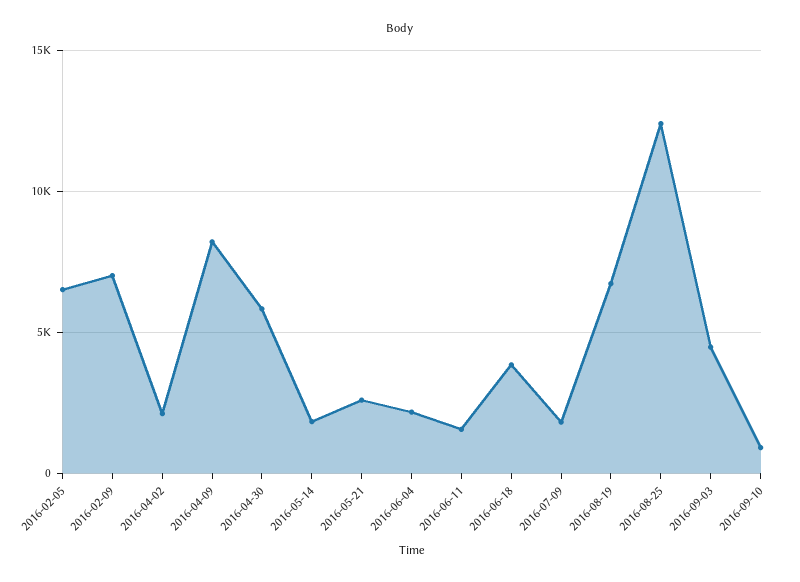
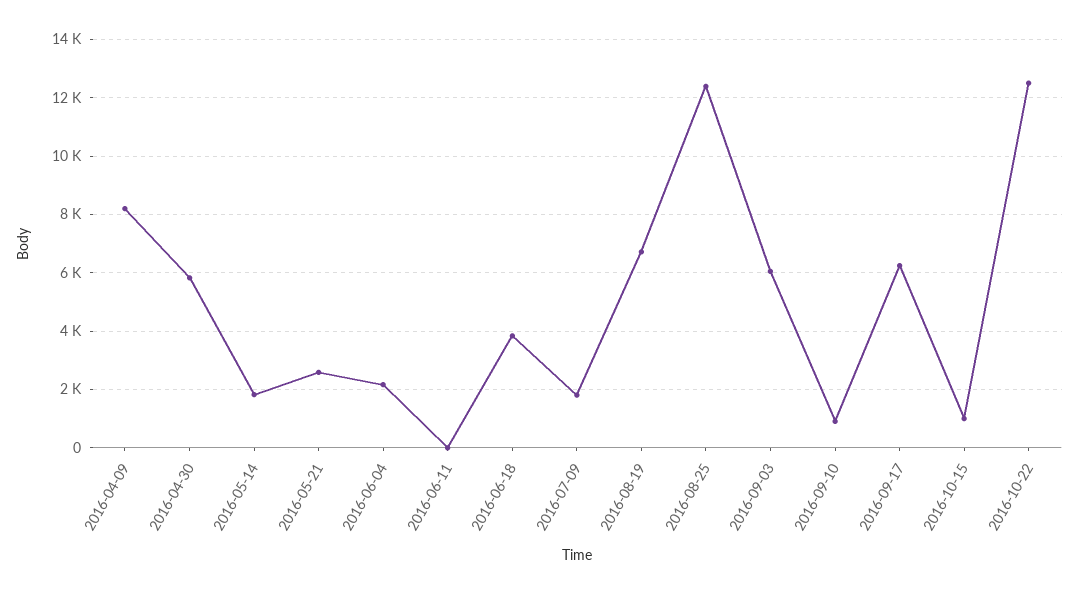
2016-02-05: 6500 -> none
2016-02-09: 7000 -> none
2016-04-02: 2000 -> none
2016-06-11: 1500 -> 0
2016-09-03: 4500 -> 6000
2016-09-17: none -> 6250
2016-10-15: none -> 1000
2016-10-22: none -> 12500

